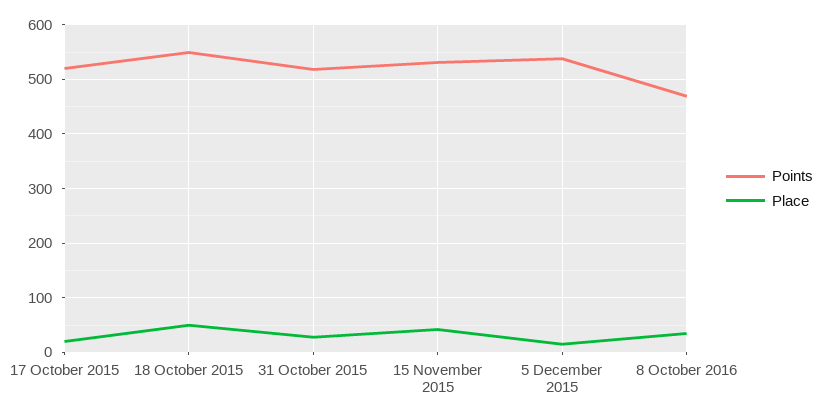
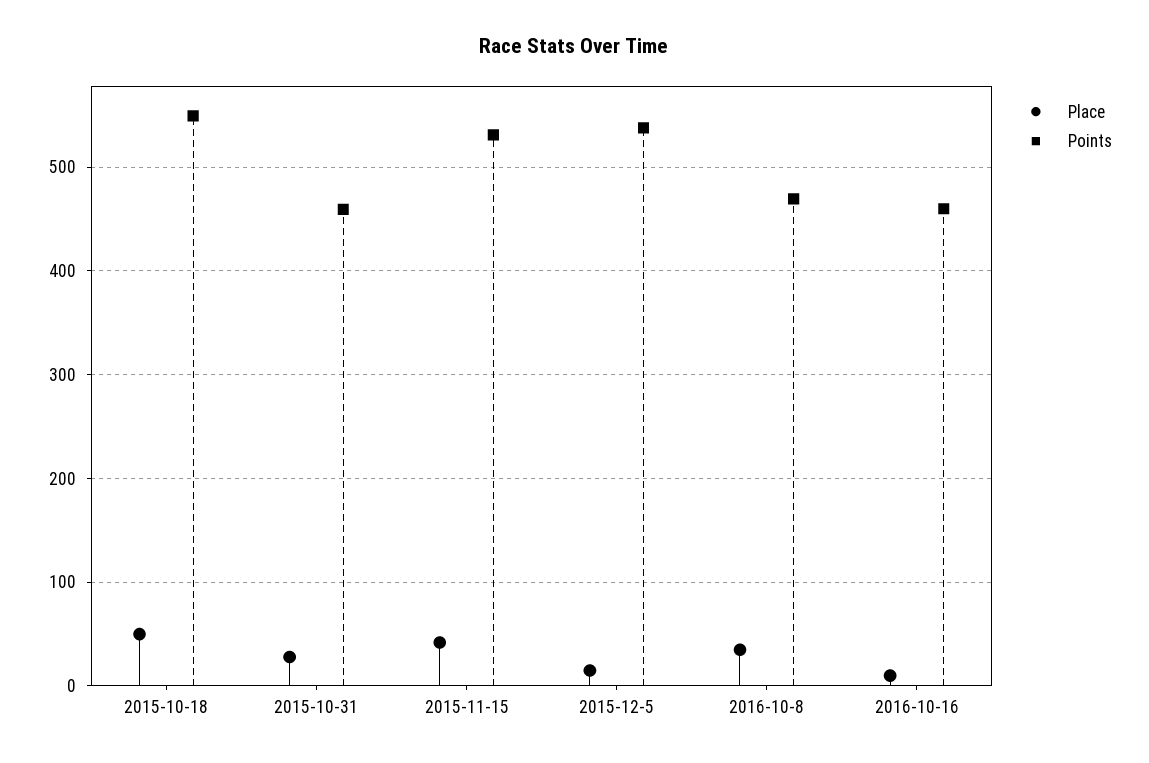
Points, 17 October 2015: 520 -> none
Place, 17 October 2015: 20 -> none
Points, 31 October 2015: 520 -> 460
Place, 2016-10-16: none -> 10
Points, 2016-10-16: none -> 460

